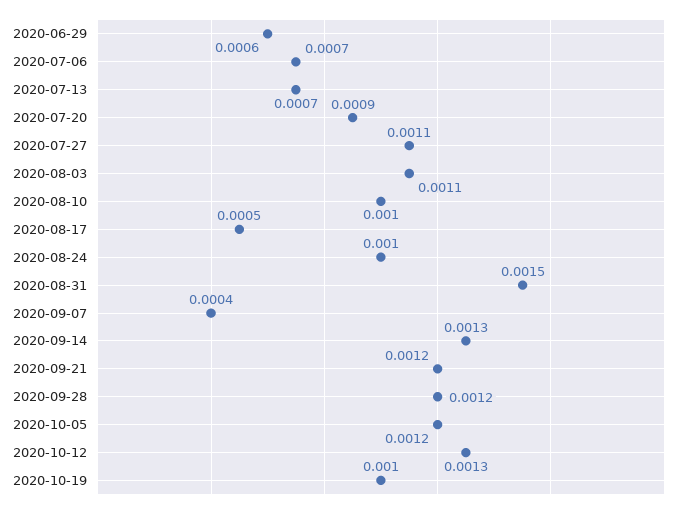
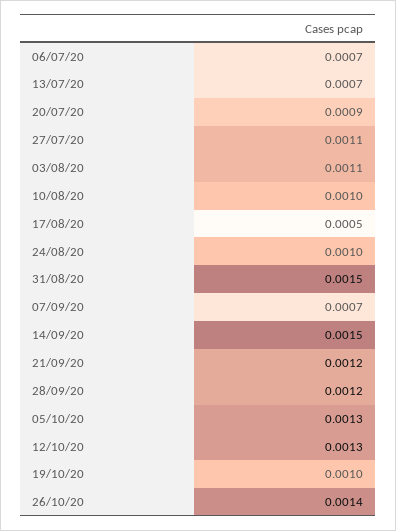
2020-06-29: 0.0006 -> none
2020-09-07: 0.0004 -> 0.0007
2020-09-14: 0.0013 -> 0.0015
2020-10-05: 0.0012 -> 0.0013
26/10/20: none -> 0.0014

